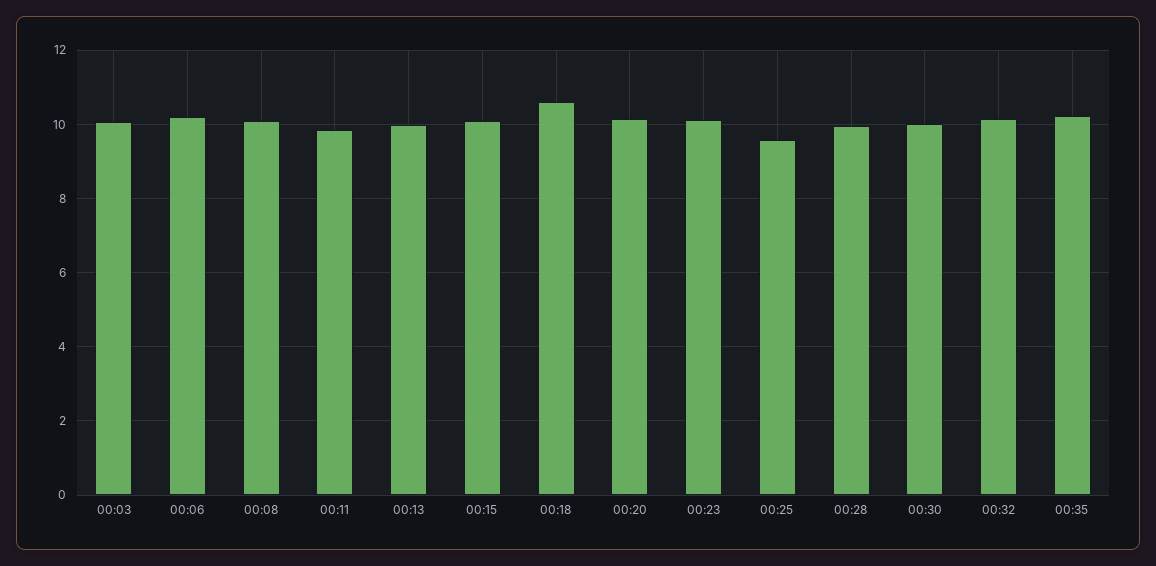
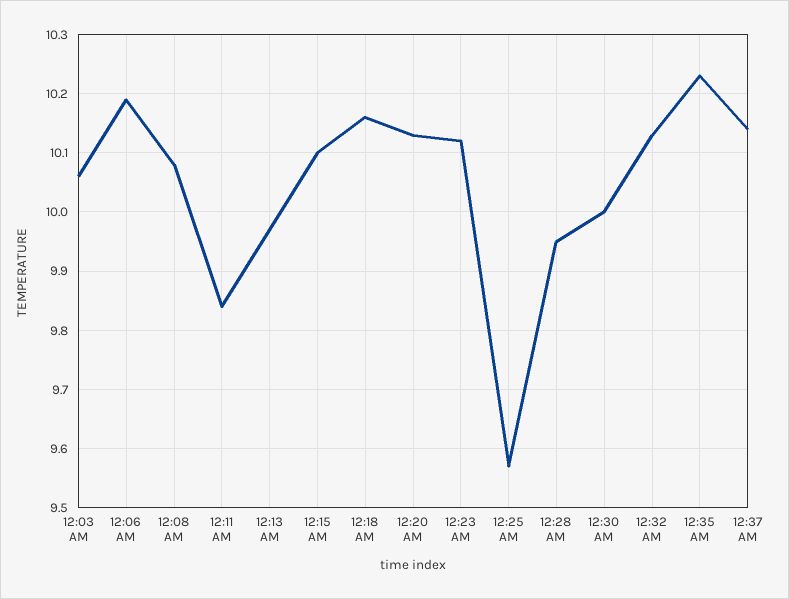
00:18: 10.6 -> 10.15
12:37 AM: none -> 10.15

